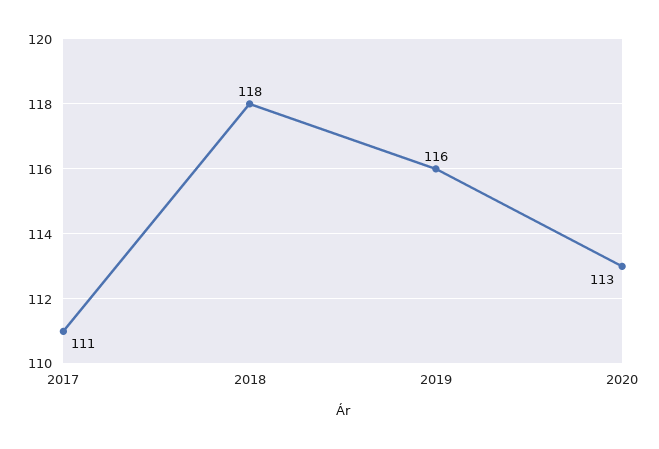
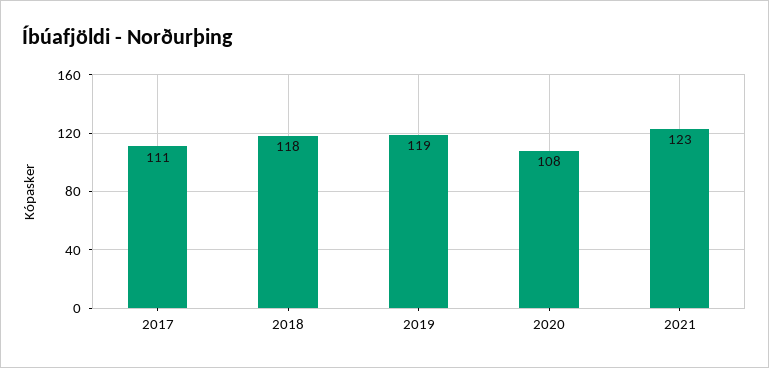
2019: 116 -> 119
2020: 113 -> 108
2021: none -> 123

